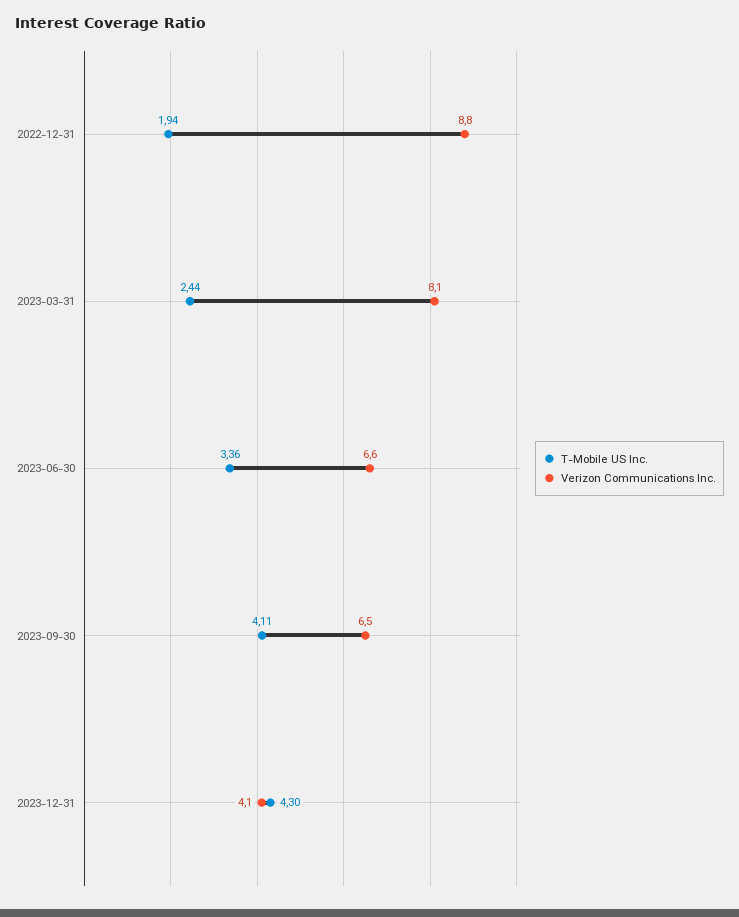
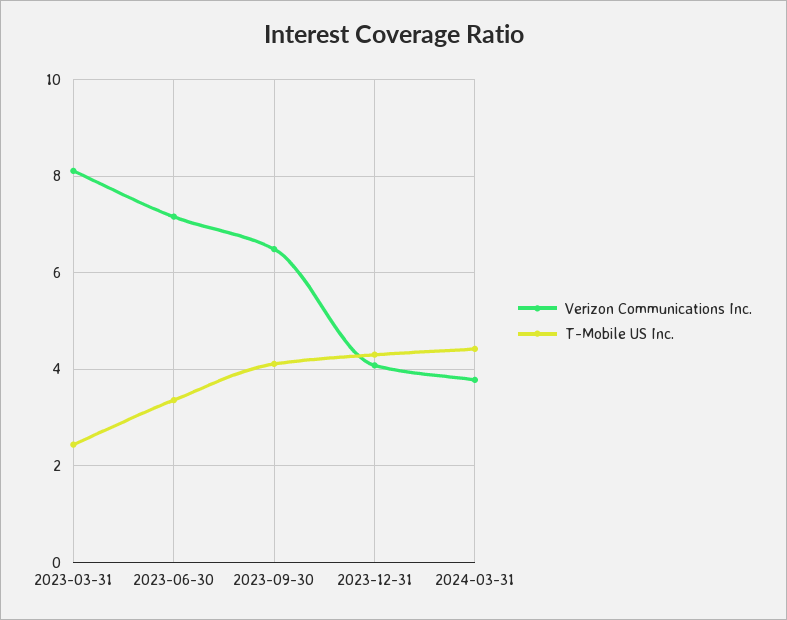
T-Mobile US Inc., 2022-12-31: 1.94 -> none
Verizon Communications Inc., 2022-12-31: 8.8 -> none
Verizon Communications Inc., 2023-06-30: 6.6 -> 7.2
Verizon Communications Inc., 2024-03-31: none -> 3.8
T-Mobile US Inc., 2024-03-31: none -> 4.4

